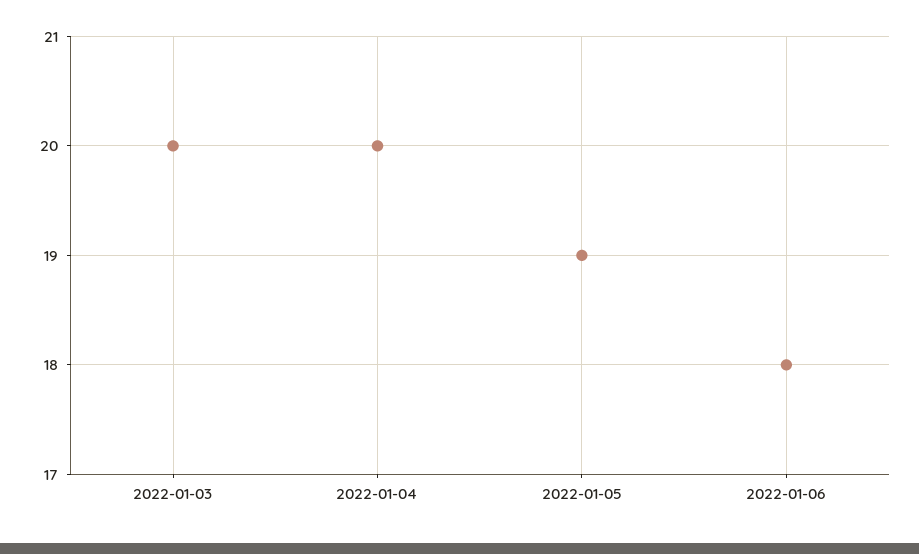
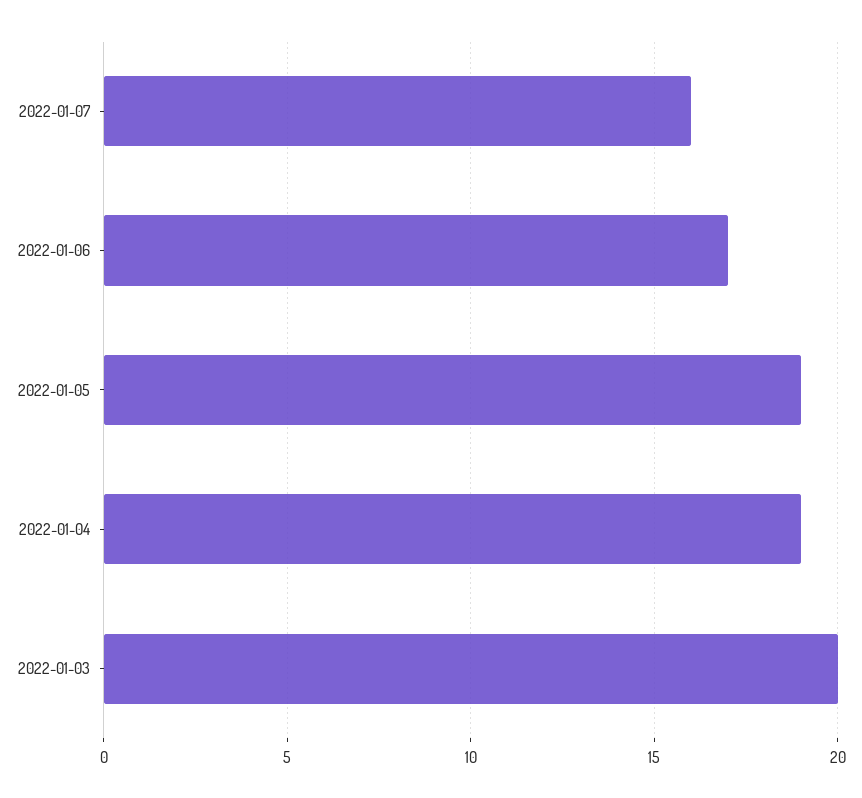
2022-01-04: 20 -> 19
2022-01-06: 18 -> 17
2022-01-07: none -> 16

